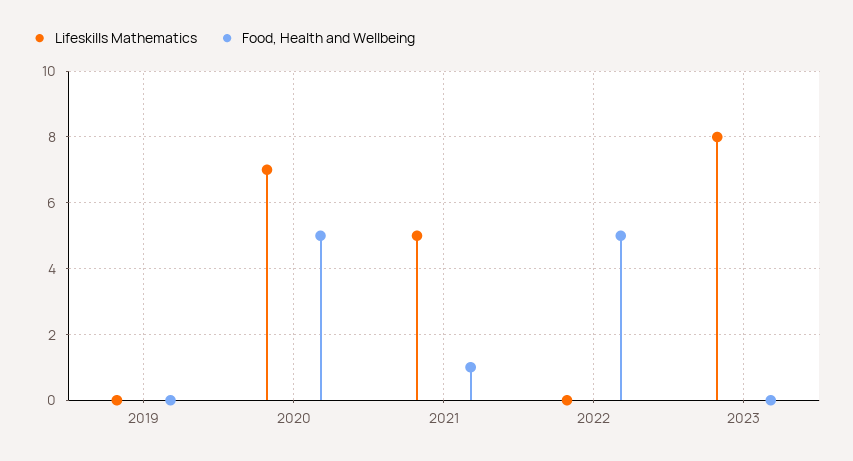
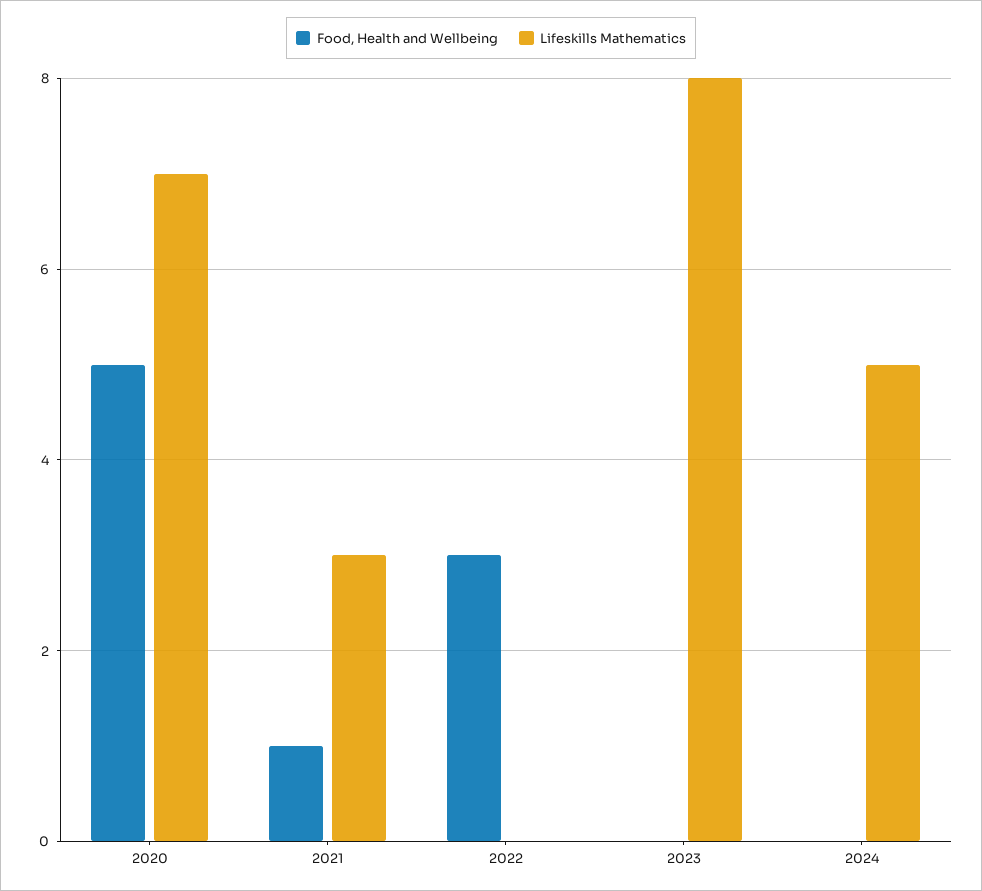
Lifeskills Mathematics, 2019: 0 -> none
Food, Health and Wellbeing, 2019: 0 -> none
Lifeskills Mathematics, 2021: 5 -> 3
Food, Health and Wellbeing, 2022: 5 -> 3
Food, Health and Wellbeing, 2024: none -> 0
Lifeskills Mathematics, 2024: none -> 5

